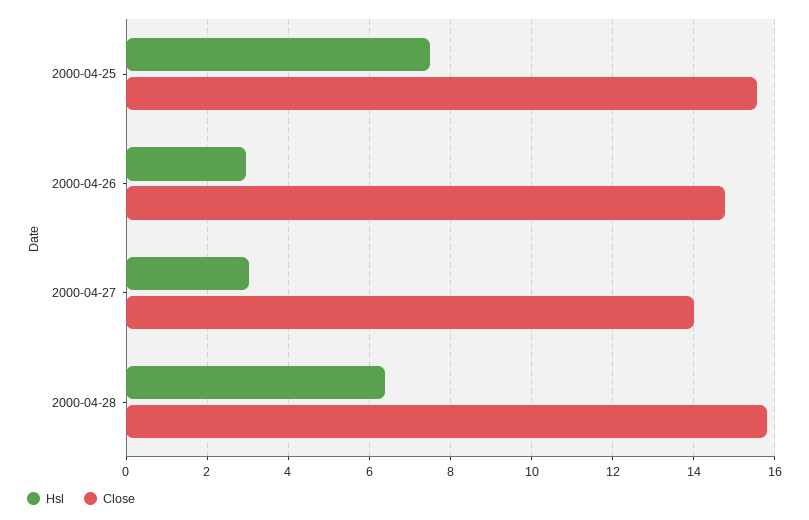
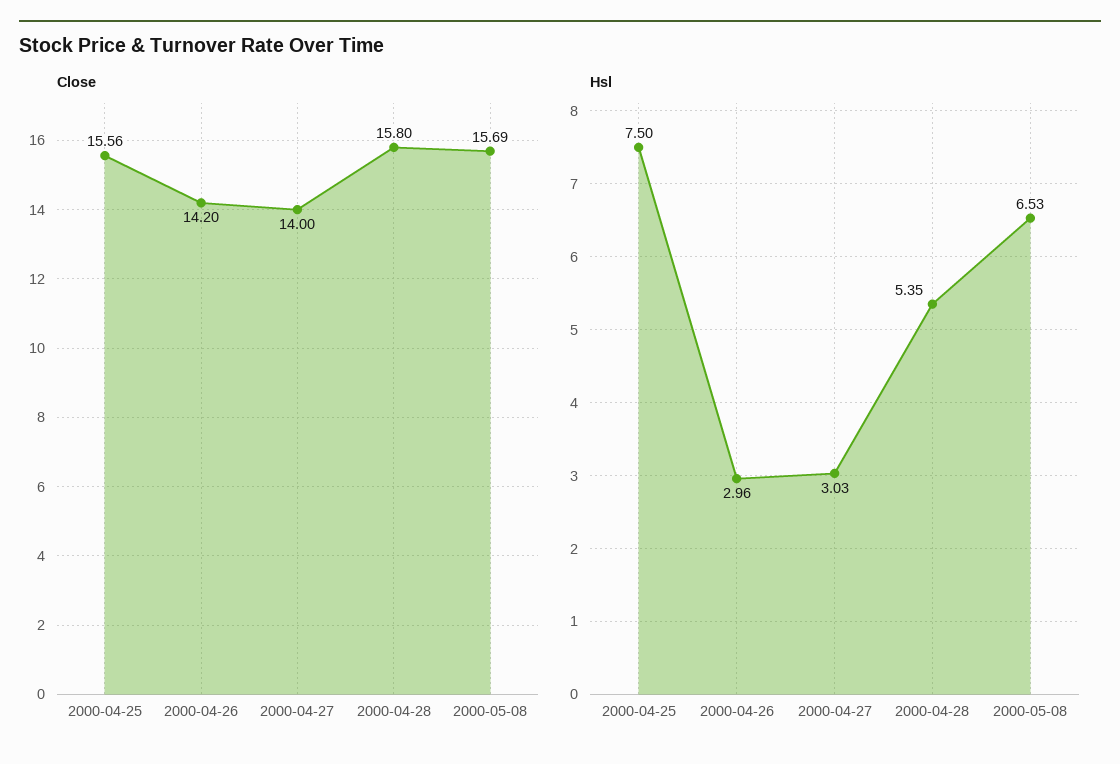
Close, 2000-04-26: 14.8 -> 14.2
Hsl, 2000-04-28: 6.4 -> 5.35
Close, 2000-05-08: none -> 15.69
Hsl, 2000-05-08: none -> 6.53

